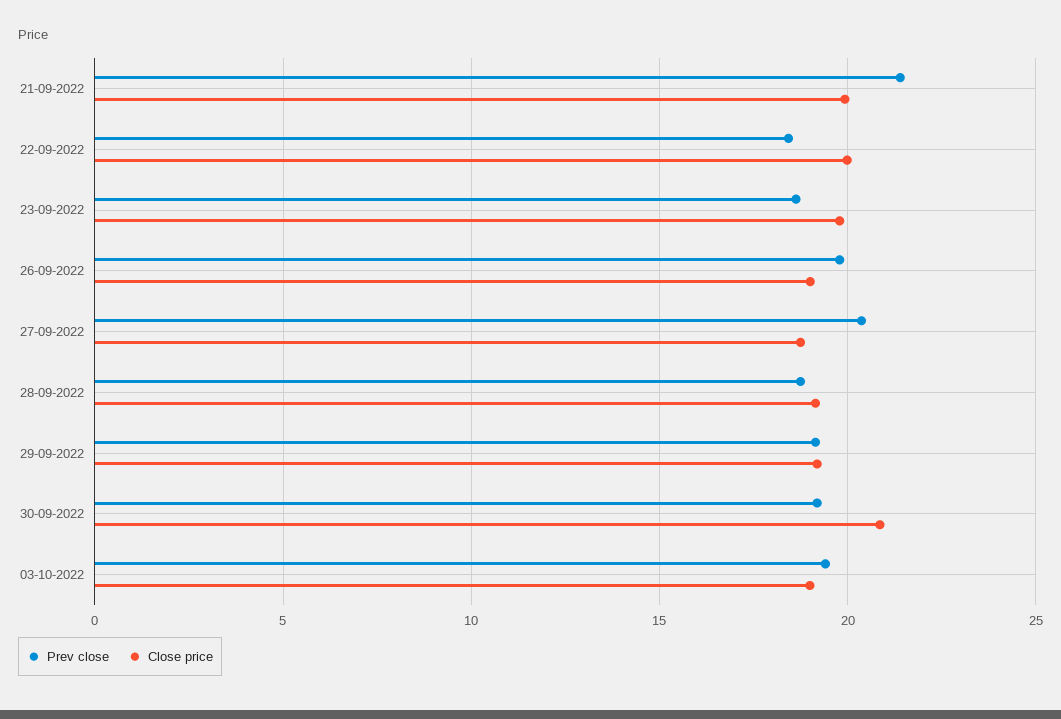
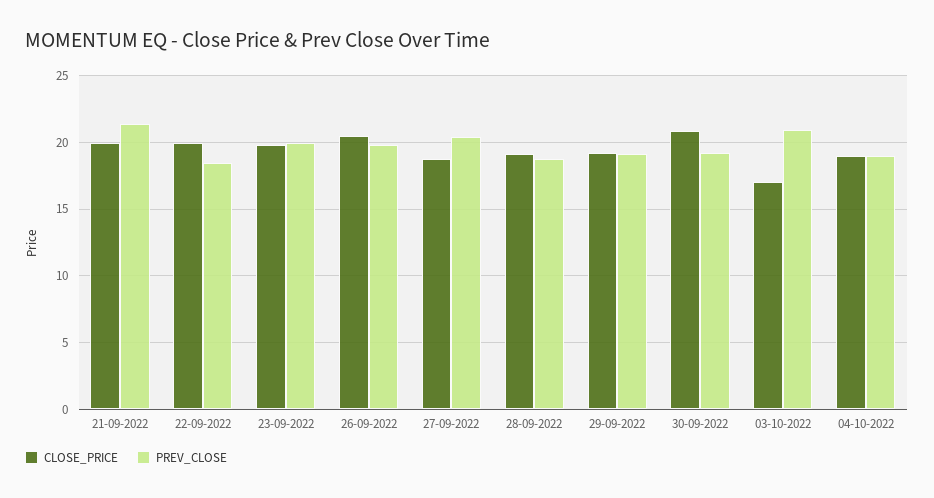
Prev close, 23-09-2022: 18.5 -> 20
Close price, 26-09-2022: 19 -> 20.5
Prev close, 03-10-2022: 19.5 -> 21
Close price, 03-10-2022: 19 -> 17
Close price, 04-10-2022: none -> 19
Prev close, 04-10-2022: none -> 19

